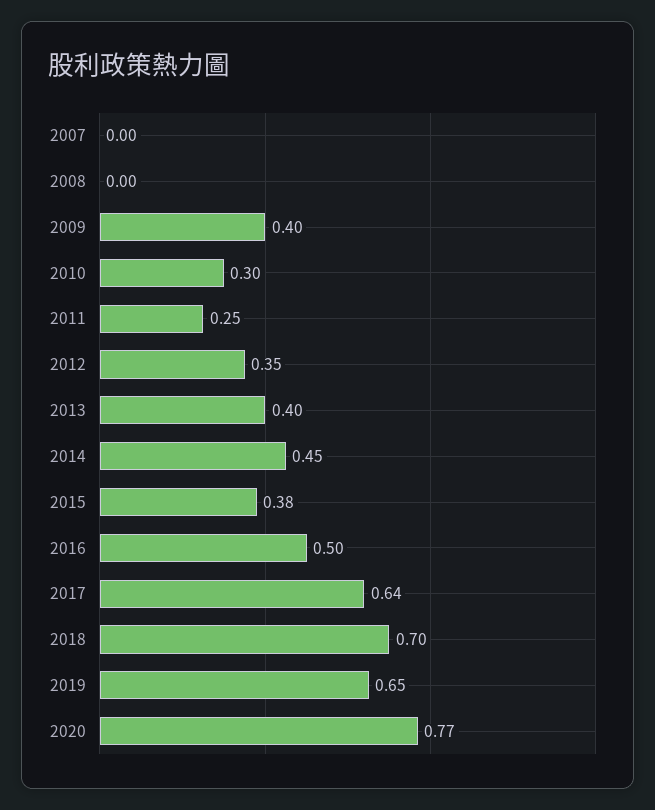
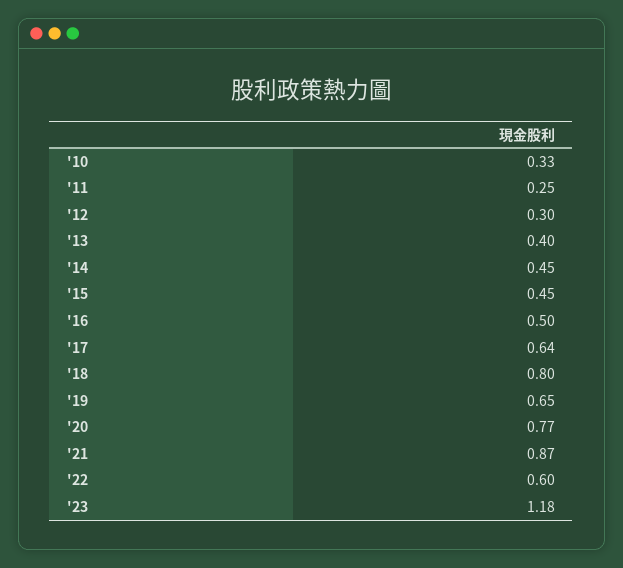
2007: 0 -> none
2008: 0 -> none
2009: 0.4 -> none
2010: 0.3 -> 0.33
2012: 0.35 -> 0.3
2015: 0.38 -> 0.45
2018: 0.7 -> 0.8
'21: none -> 0.87
'22: none -> 0.6
'23: none -> 1.18

